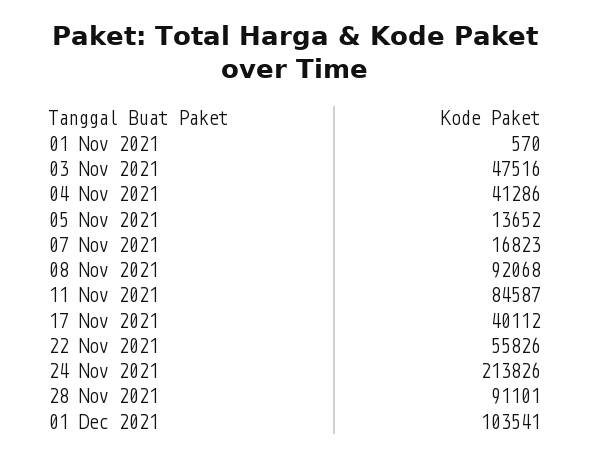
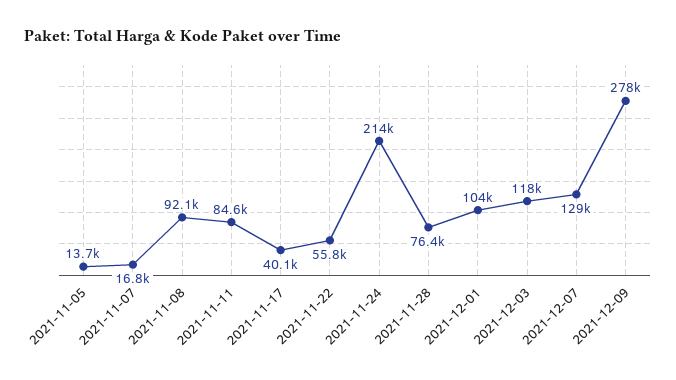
01 Nov 2021: 570 -> none
03 Nov 2021: 47516 -> none
04 Nov 2021: 41286 -> none
28 Nov 2021: 91101 -> 76400
2021-12-03: none -> 118000
2021-12-07: none -> 129000
2021-12-09: none -> 278000

